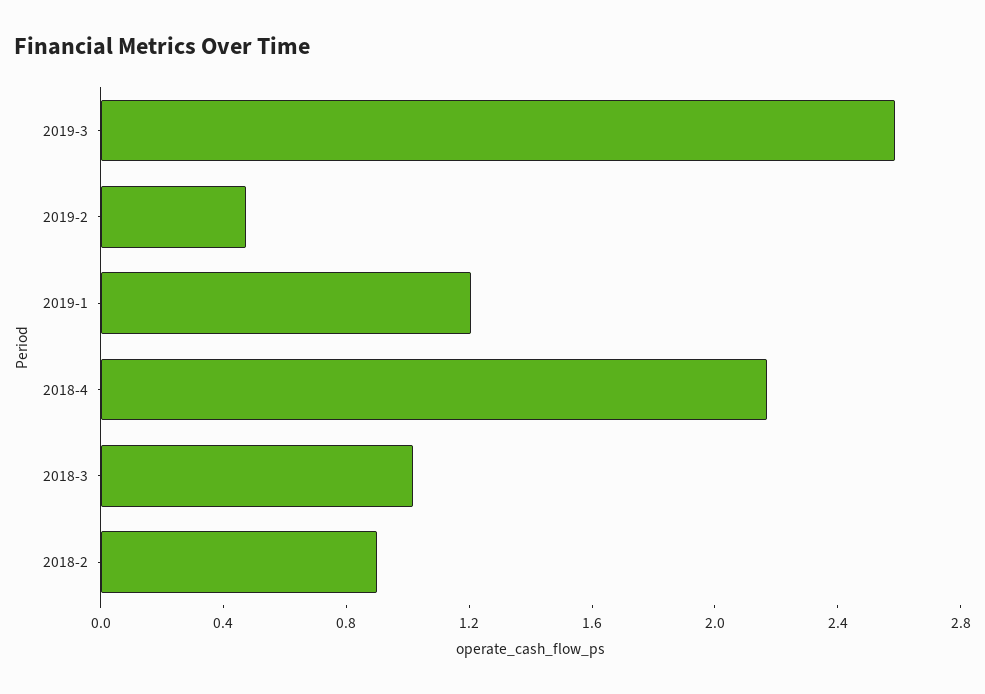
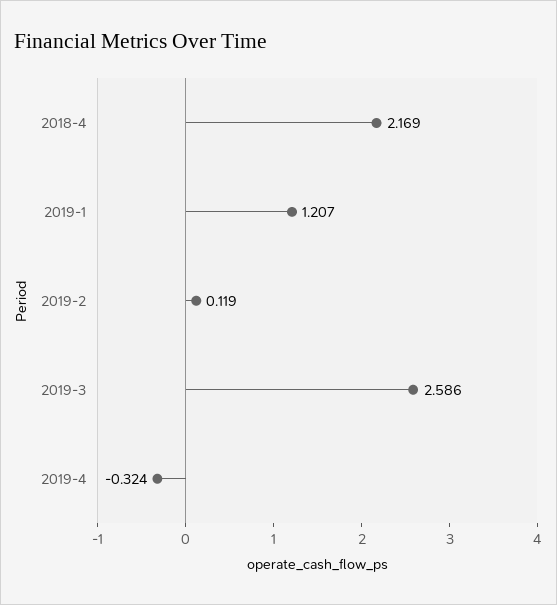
2019-2: 0.5 -> 0.119
2018-3: 1 -> none
2018-2: 0.9 -> none
2019-4: none -> -0.324

